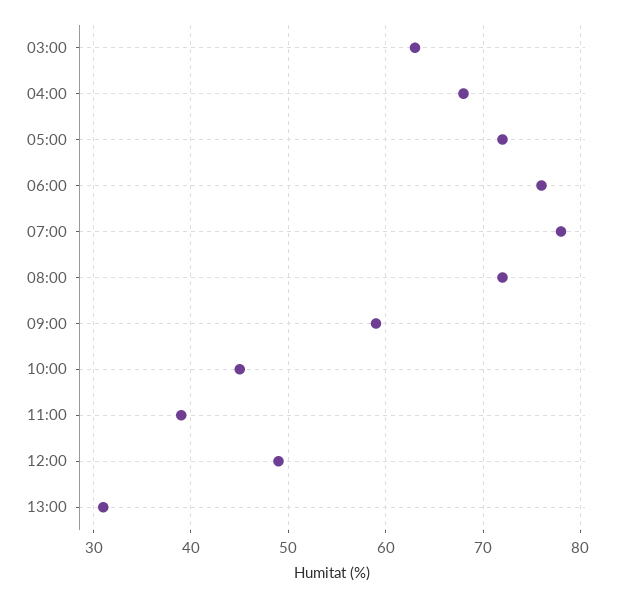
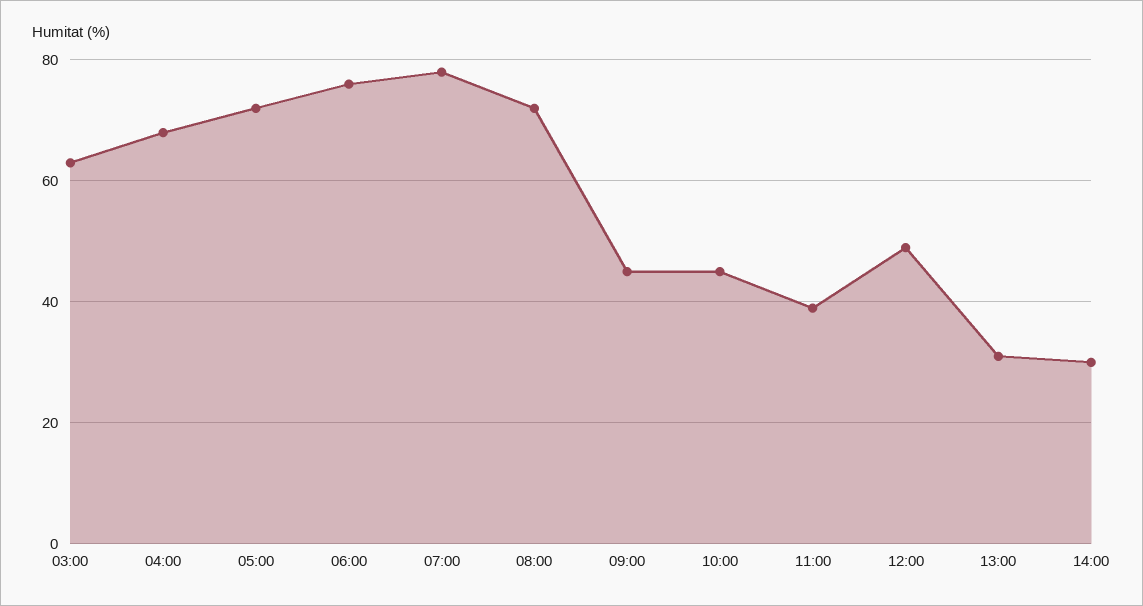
09:00: 59 -> 45
14:00: none -> 30

